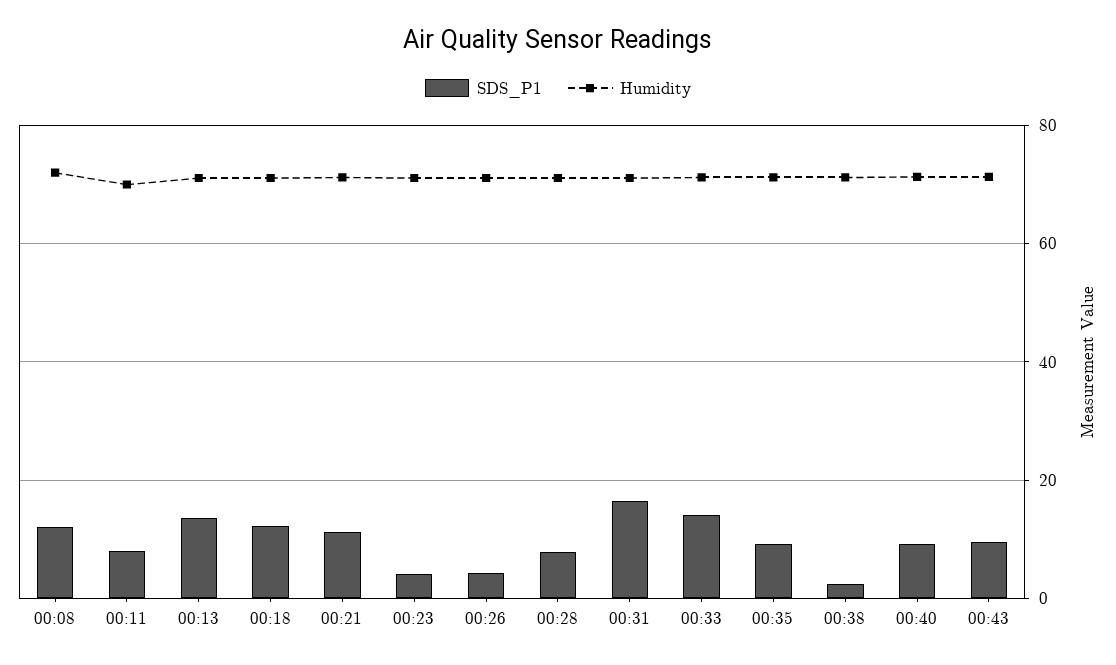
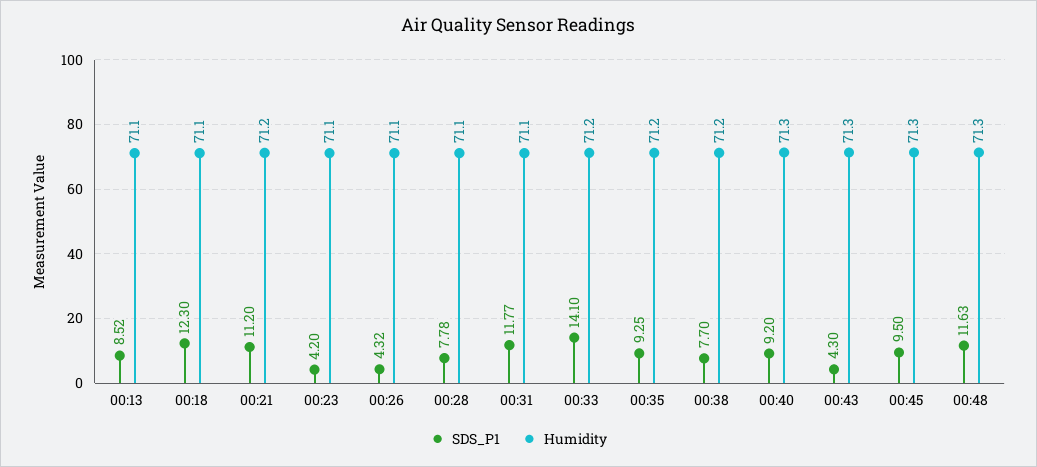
SDS_P1, 00:08: 12 -> none
Humidity, 00:08: 72 -> none
SDS_P1, 00:11: 8 -> none
Humidity, 00:11: 70 -> none
SDS_P1, 00:13: 14 -> 8.52
SDS_P1, 00:31: 16 -> 11.77
SDS_P1, 00:38: 2 -> 7.7
SDS_P1, 00:43: 10 -> 4.3
SDS_P1, 00:45: none -> 9.5
Humidity, 00:45: none -> 71.3
SDS_P1, 00:48: none -> 11.63
Humidity, 00:48: none -> 71.3

